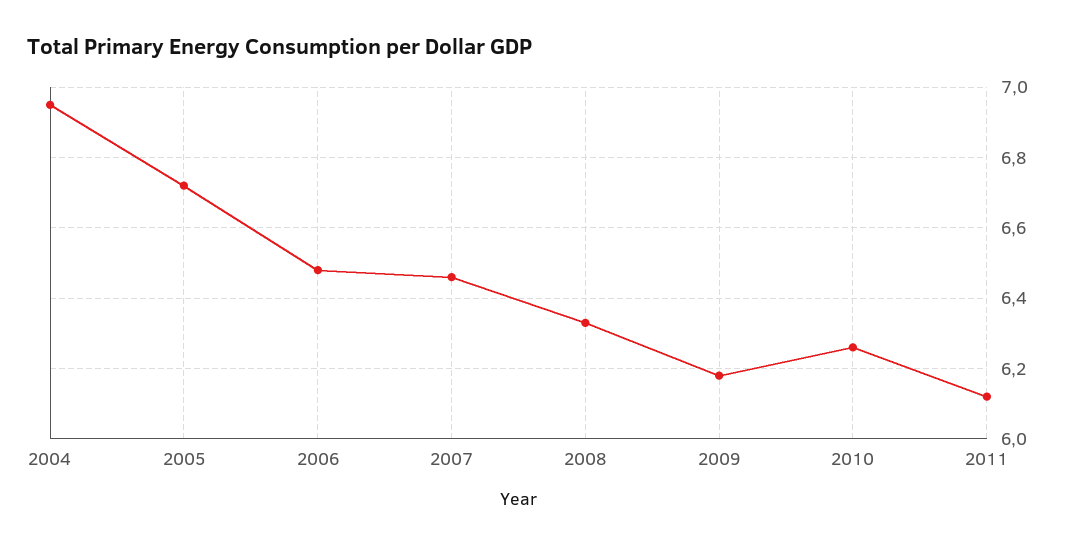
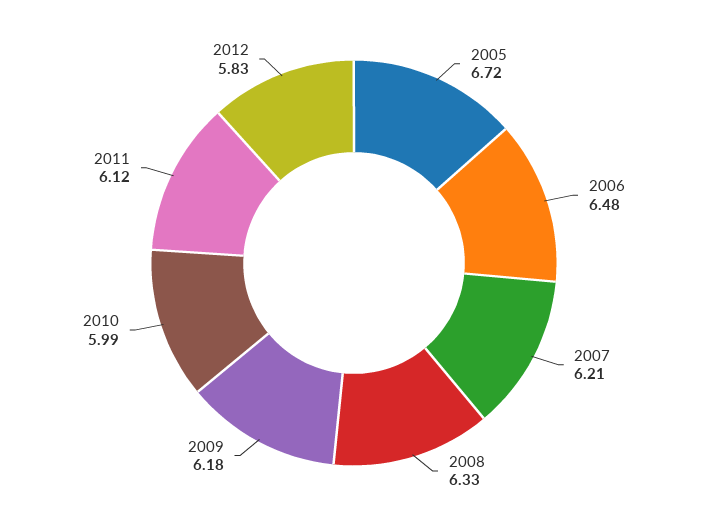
2004: 6.95 -> none
2007: 6.45 -> 6.21
2010: 6.25 -> 5.99
2012: none -> 5.83

